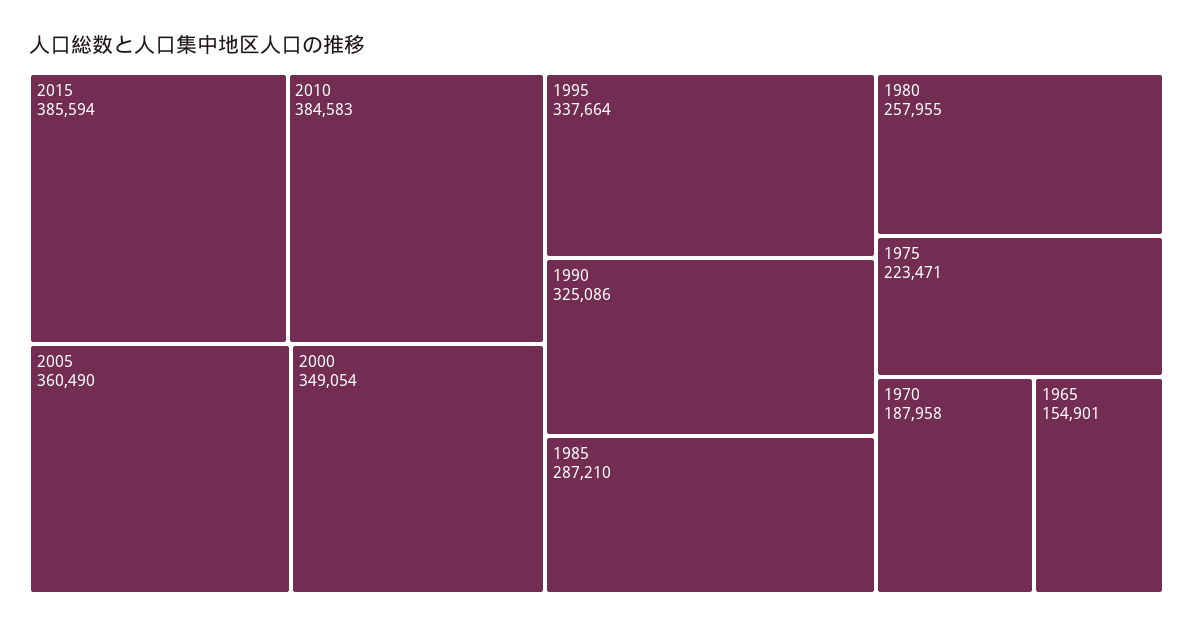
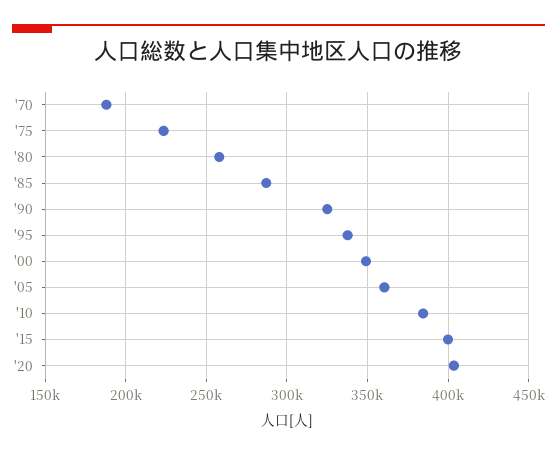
2015: 385594 -> 400000
1965: 154901 -> none
'20: none -> 405000

